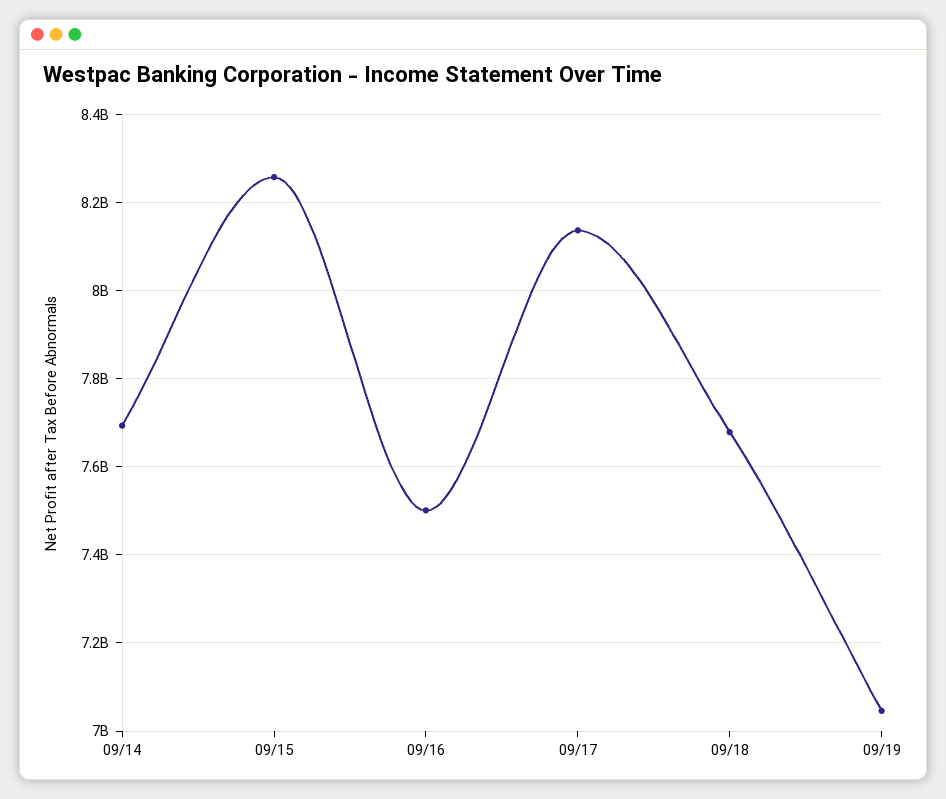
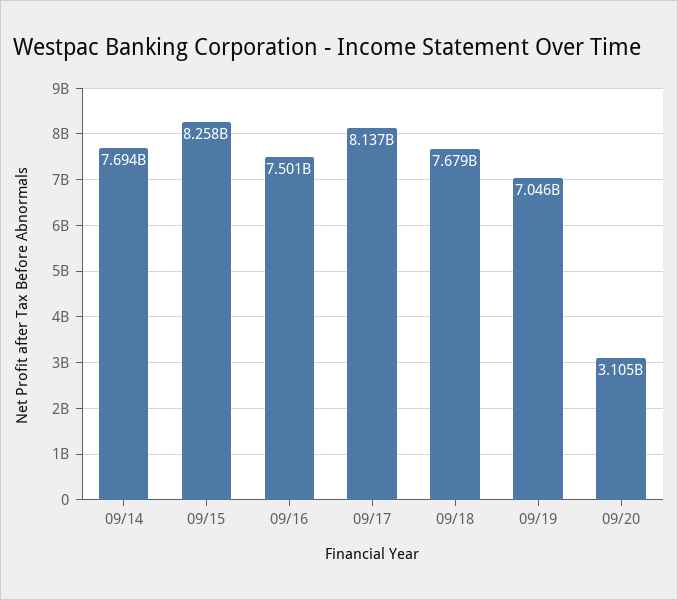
09/20: none -> 3105000000

